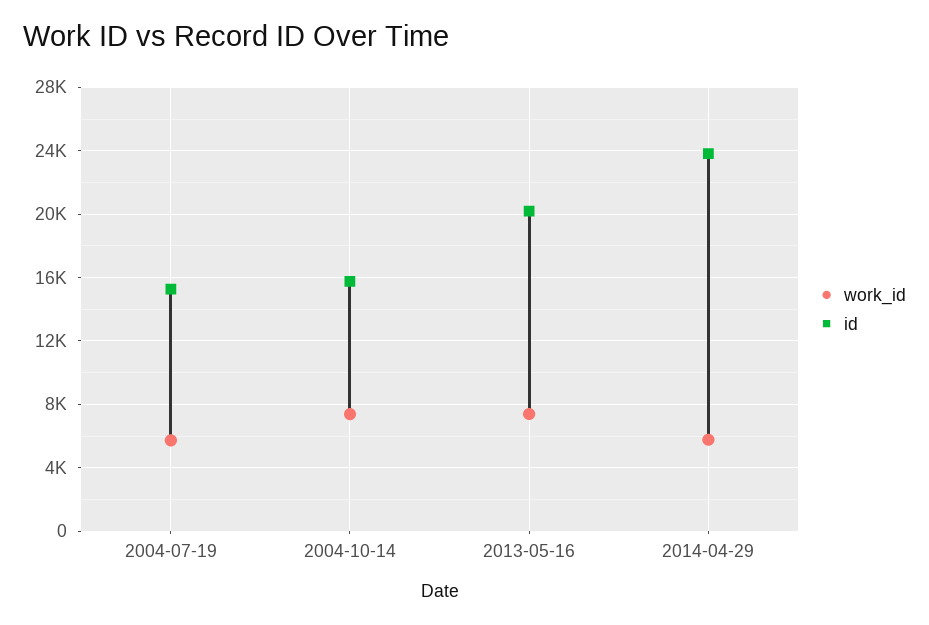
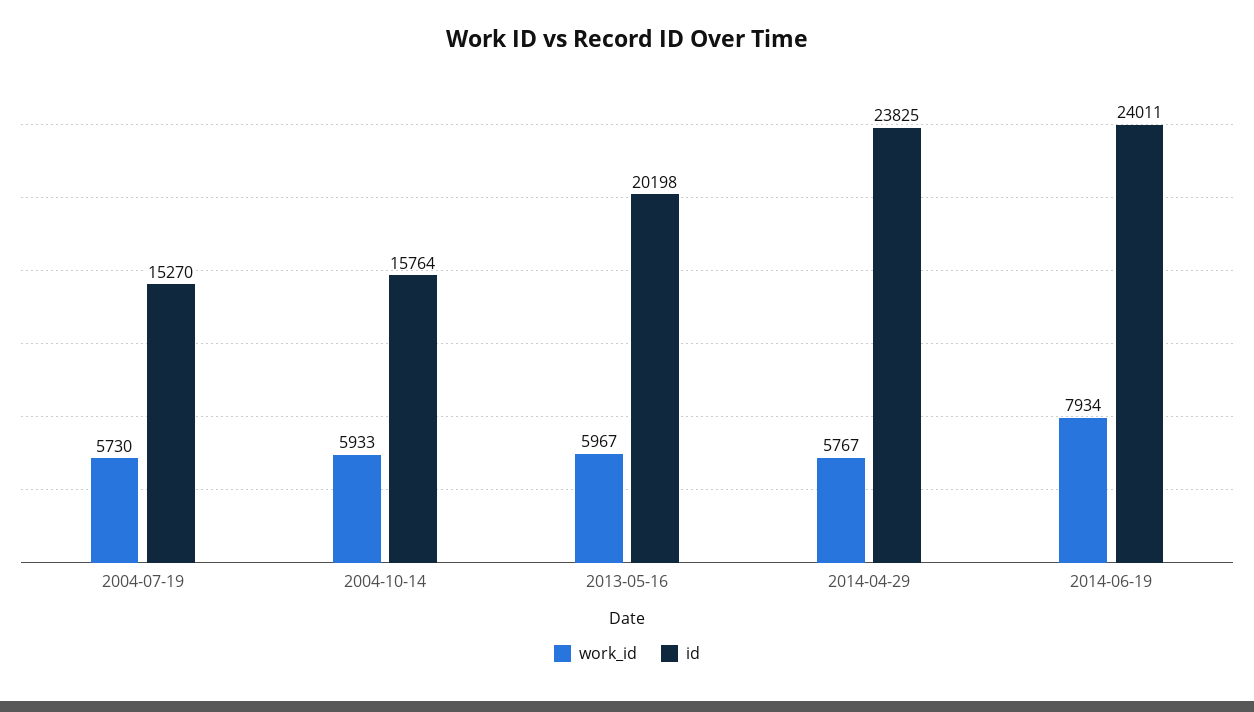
work_id, 2004-10-14: 7500 -> 5933
work_id, 2013-05-16: 7500 -> 5967
work_id, 2014-06-19: none -> 7934
id, 2014-06-19: none -> 24011

